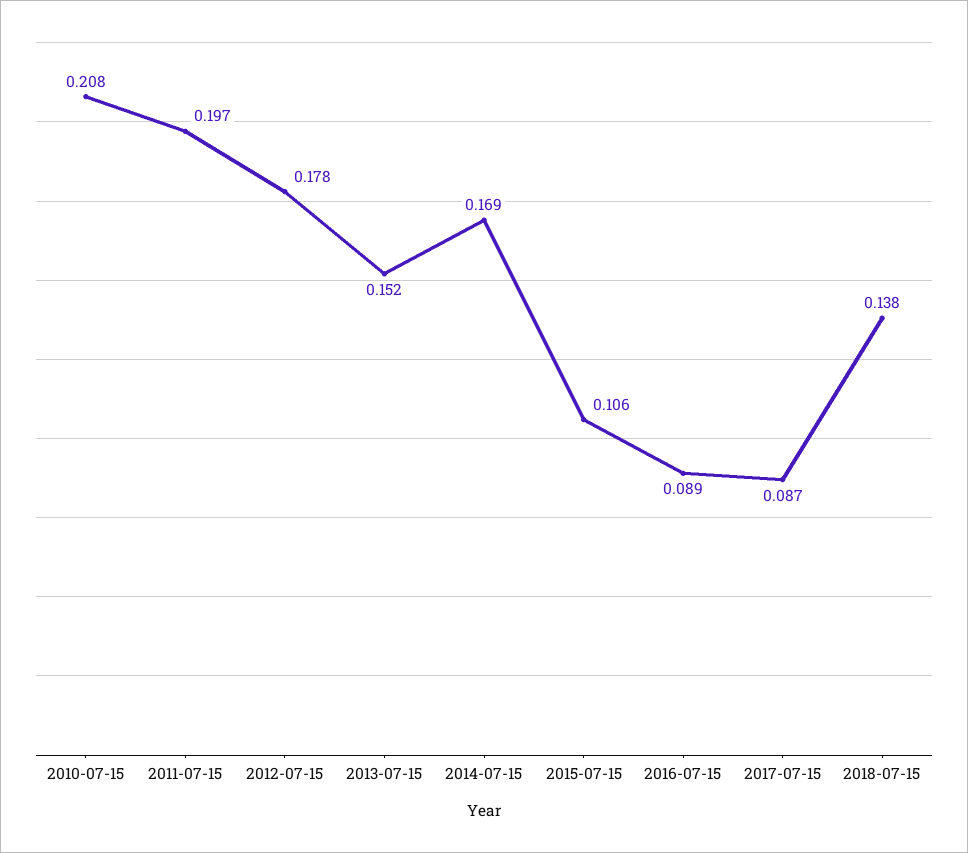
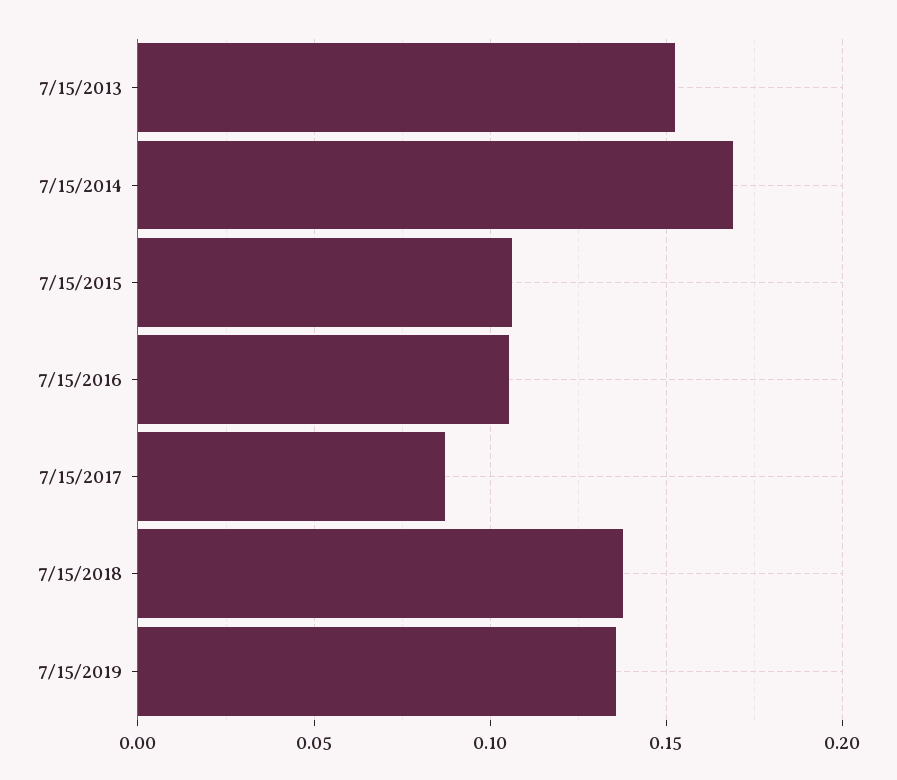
2010-07-15: 0.208 -> none
2011-07-15: 0.197 -> none
2012-07-15: 0.178 -> none
2016-07-15: 0.089 -> 0.105
7/15/2019: none -> 0.135

